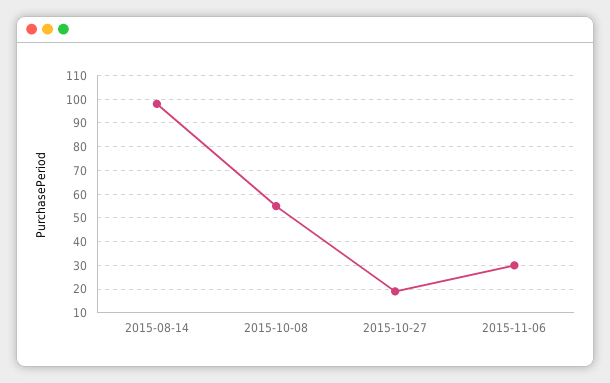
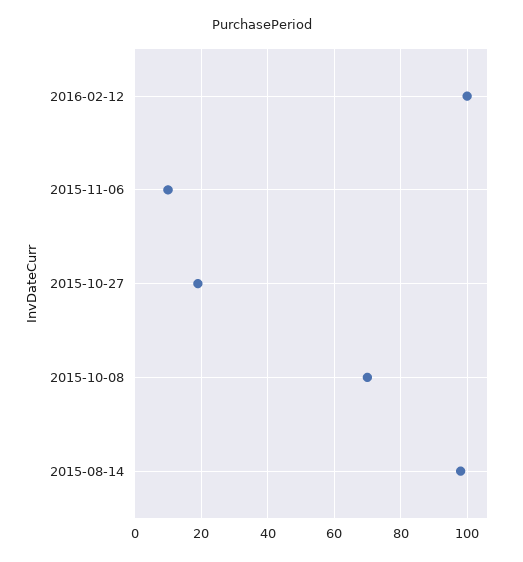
2015-10-08: 55 -> 70
2015-11-06: 30 -> 10
2016-02-12: none -> 100

